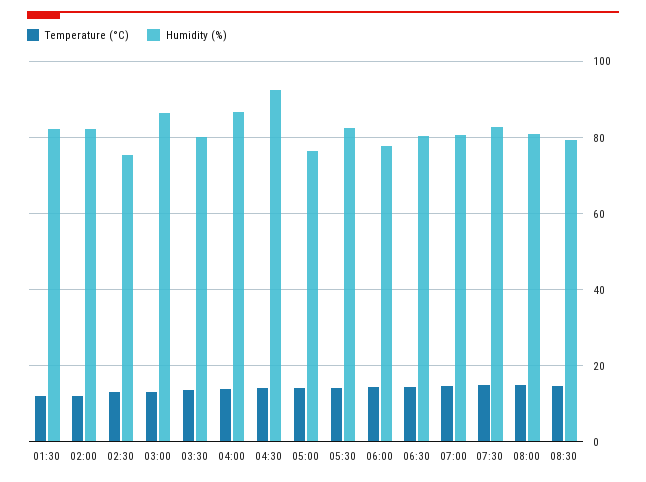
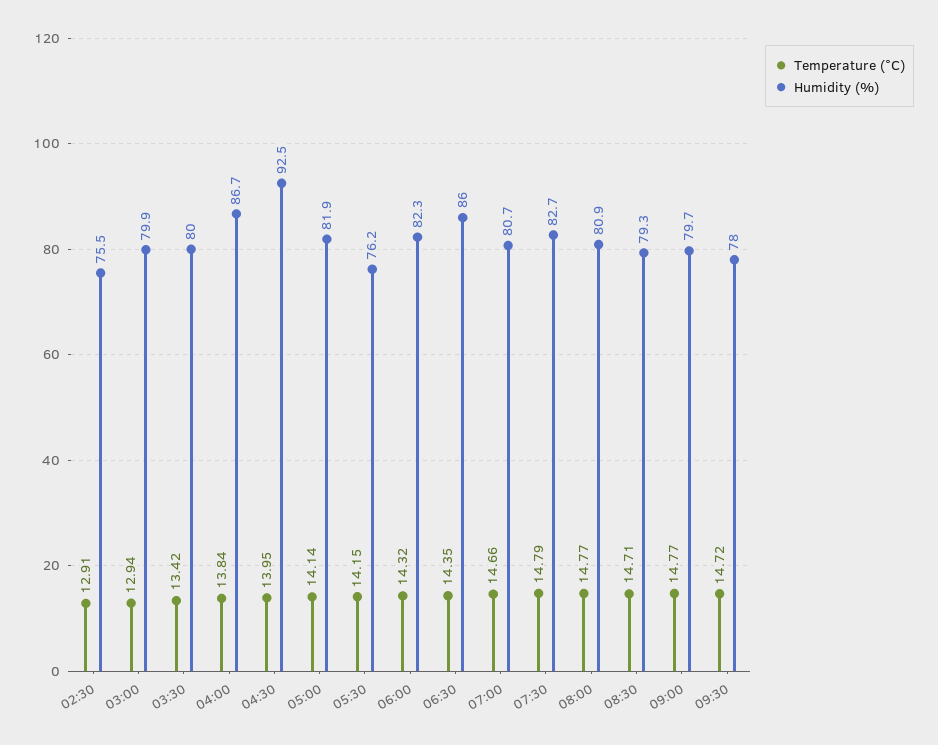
Temperature (°C), 01:30: 12 -> none
Humidity (%), 01:30: 82 -> none
Temperature (°C), 02:00: 12 -> none
Humidity (%), 02:00: 82 -> none
Humidity (%), 03:00: 86 -> 79.9
Humidity (%), 05:00: 76 -> 81.9
Humidity (%), 05:30: 82 -> 76.2
Humidity (%), 06:00: 78 -> 82.3
Humidity (%), 06:30: 80 -> 86
Temperature (°C), 09:00: none -> 14.77
Humidity (%), 09:00: none -> 79.7
Temperature (°C), 09:30: none -> 14.72
Humidity (%), 09:30: none -> 78

